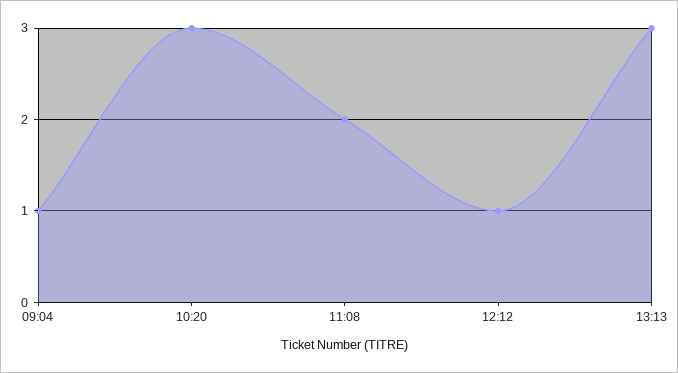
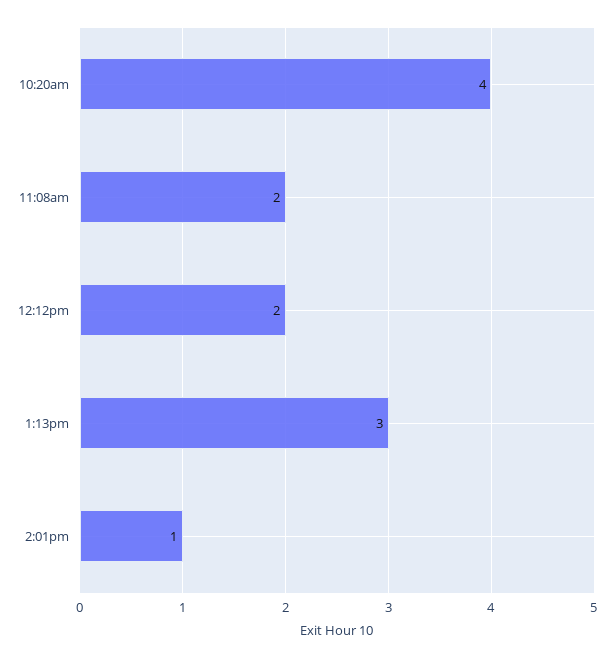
09:04: 1 -> none
10:20: 3 -> 4
12:12: 1 -> 2
2:01pm: none -> 1

